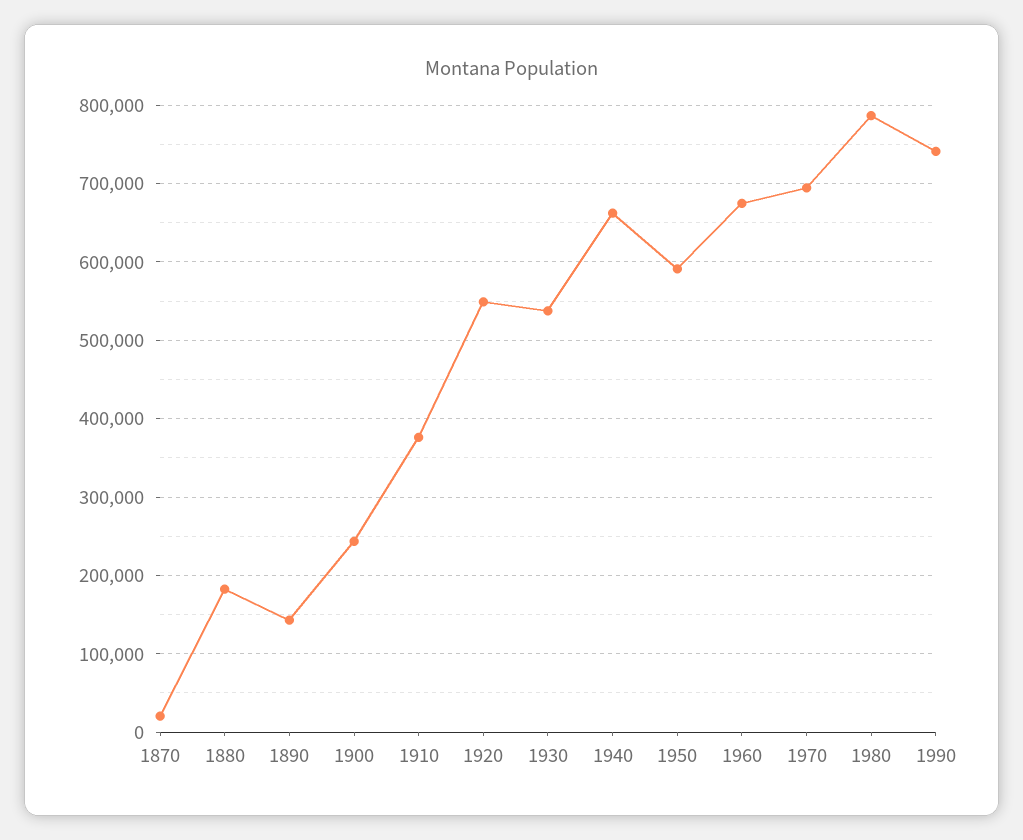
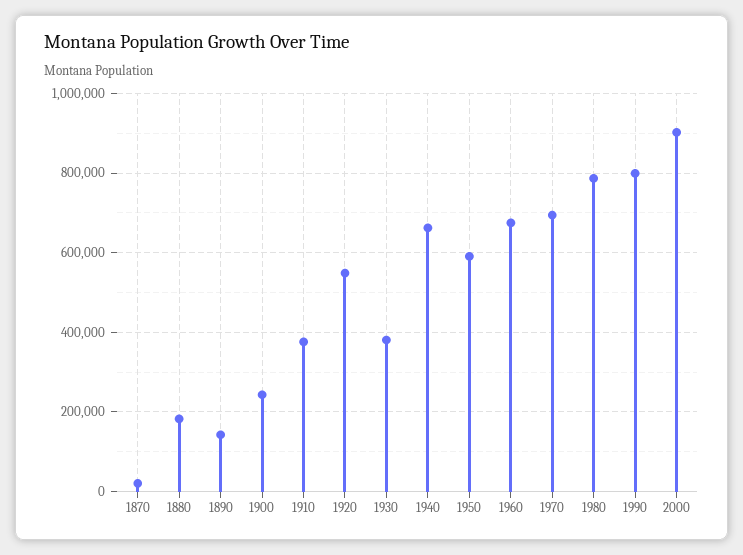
1930: 540000 -> 380000
1990: 740000 -> 800000
2000: none -> 900000

